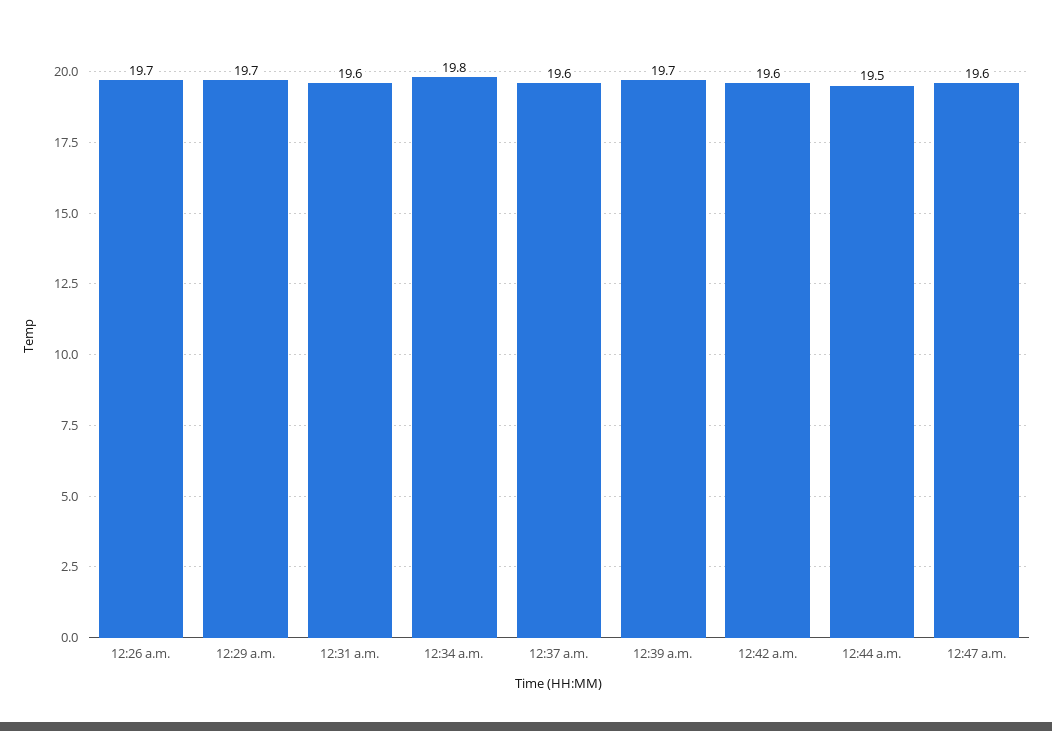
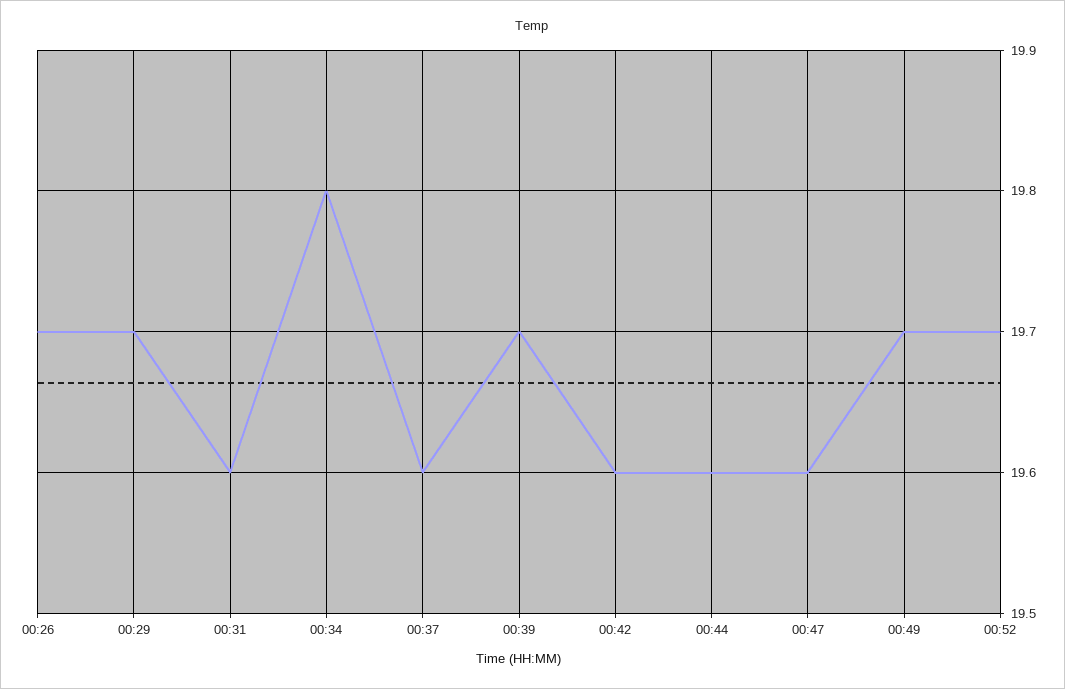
12:44 a.m.: 19.5 -> 19.6
00:49: none -> 19.7
00:52: none -> 19.7

